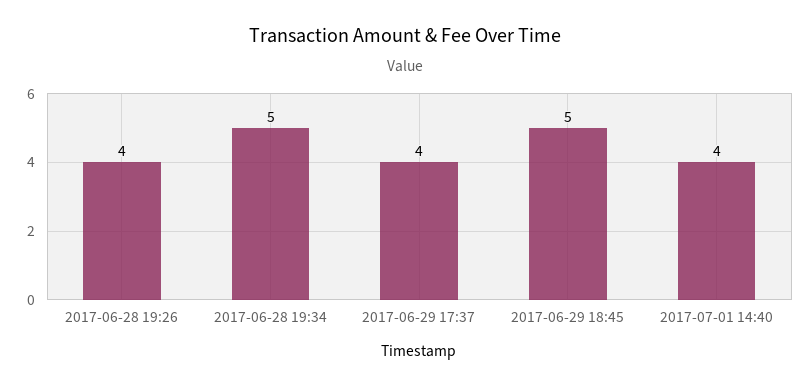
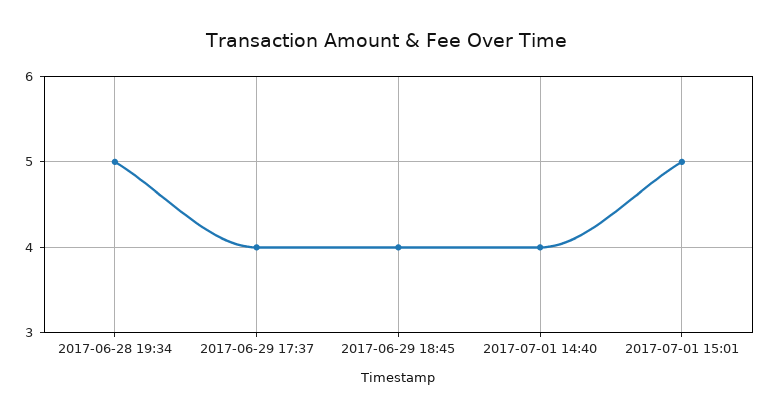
2017-06-28 19:26: 4 -> none
2017-06-29 18:45: 5 -> 4
2017-07-01 15:01: none -> 5

